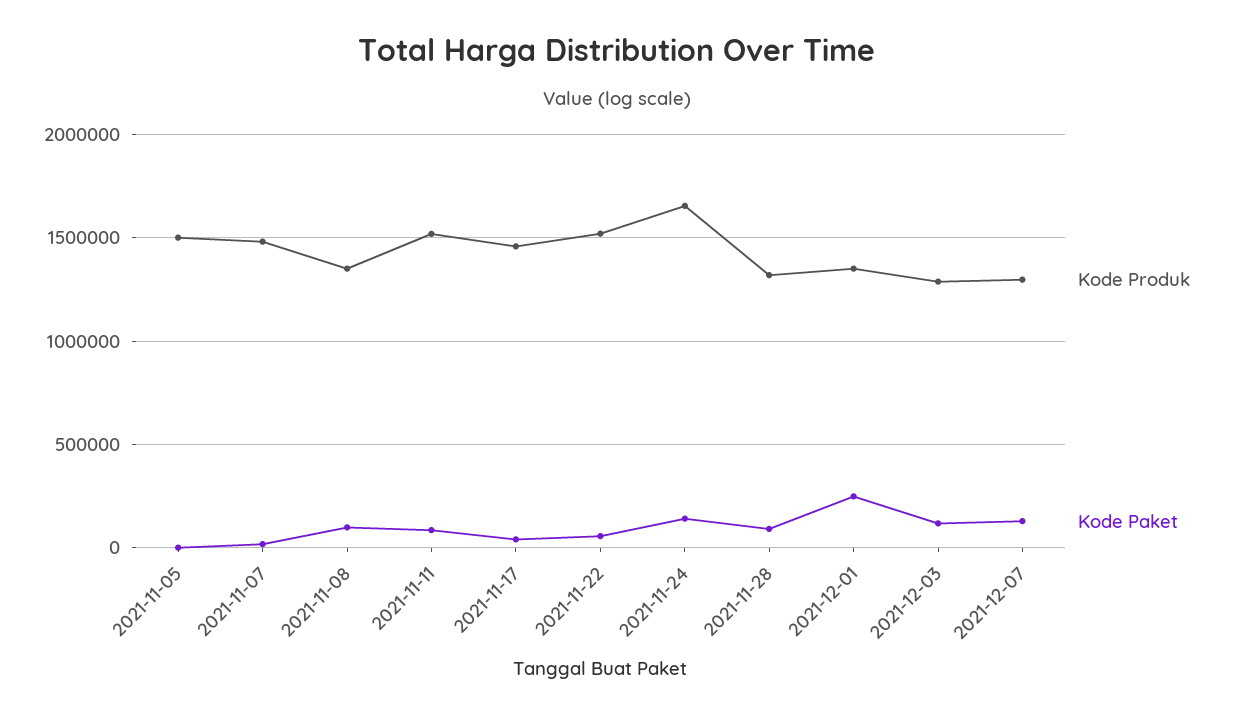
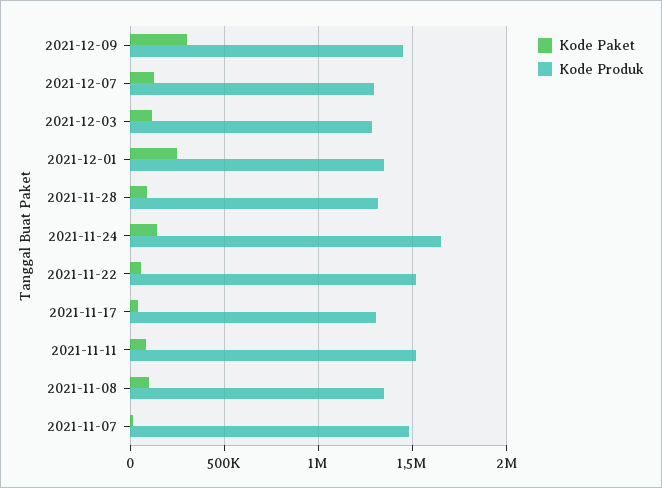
Kode Produk, 2021-11-05: 1500000 -> none
Kode Paket, 2021-11-05: 0 -> none
Kode Produk, 2021-11-17: 1450000 -> 1300000
Kode Paket, 2021-12-09: none -> 300000
Kode Produk, 2021-12-09: none -> 1450000

